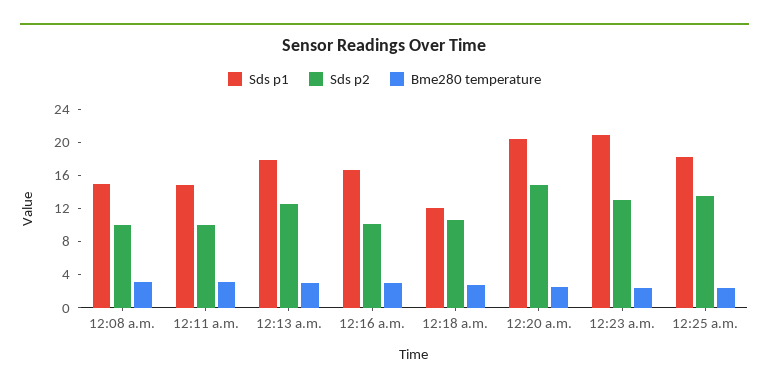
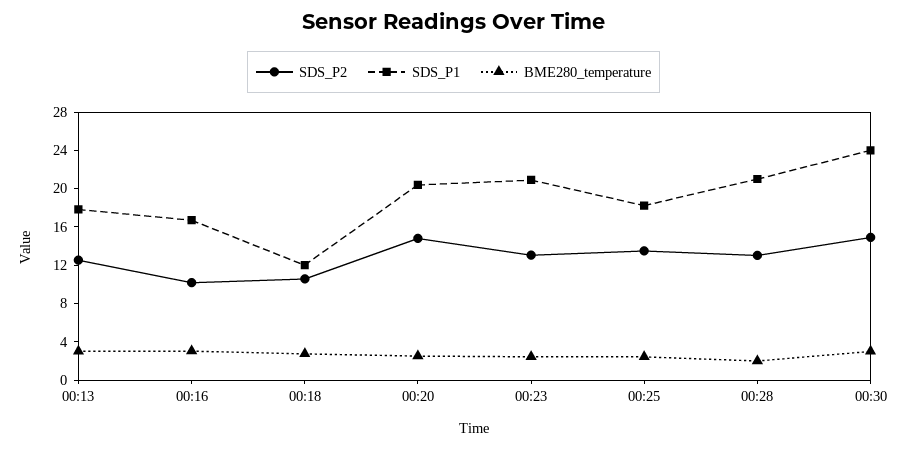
Sds p1, 12:08 a.m.: 15 -> none
Sds p2, 12:08 a.m.: 10 -> none
Bme280 temperature, 12:08 a.m.: 3 -> none
Sds p1, 12:11 a.m.: 15 -> none
Sds p2, 12:11 a.m.: 10 -> none
Bme280 temperature, 12:11 a.m.: 3 -> none
Sds p2, 00:28: none -> 13
Sds p1, 00:28: none -> 21
Bme280 temperature, 00:28: none -> 2
Sds p2, 00:30: none -> 15
Sds p1, 00:30: none -> 24
Bme280 temperature, 00:30: none -> 3

